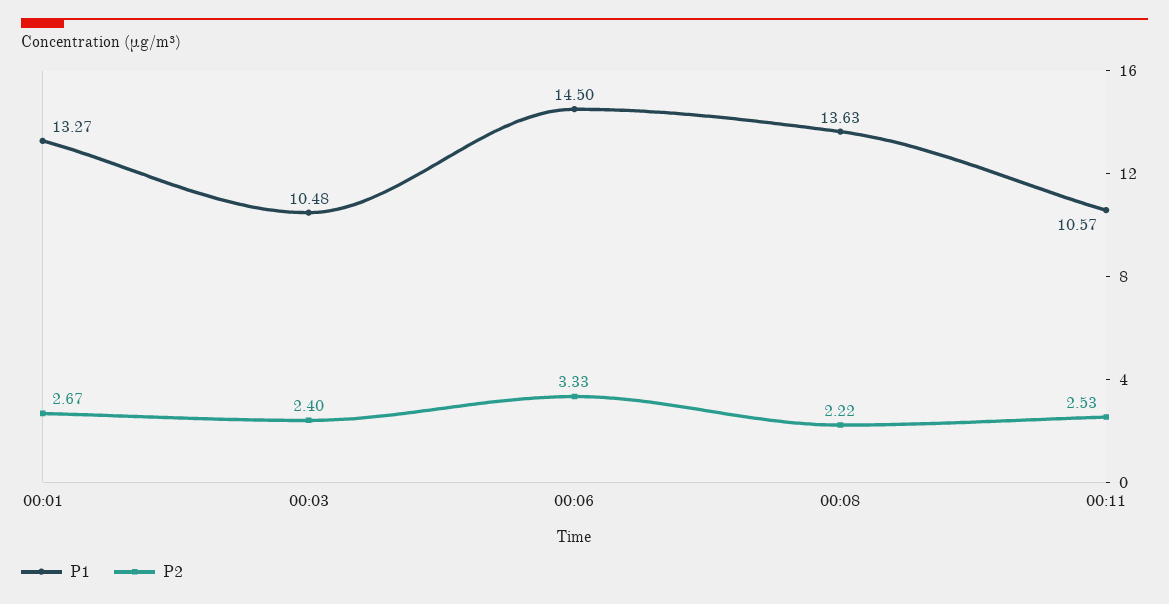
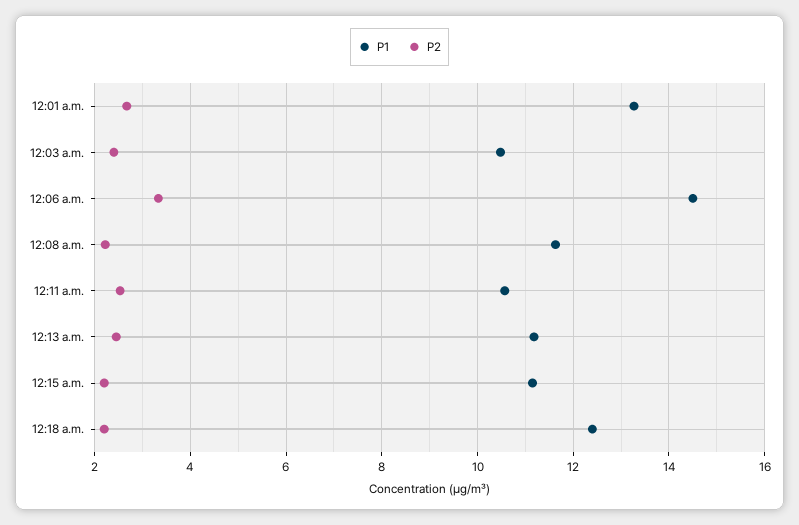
P1, 00:08: 13.63 -> 11.6
P1, 12:13 a.m.: none -> 11.2
P2, 12:13 a.m.: none -> 2.4
P1, 12:15 a.m.: none -> 11.2
P2, 12:15 a.m.: none -> 2.2
P1, 12:18 a.m.: none -> 12.4
P2, 12:18 a.m.: none -> 2.2

